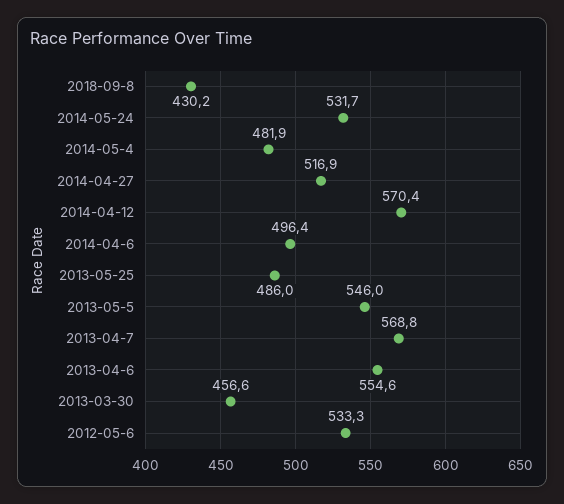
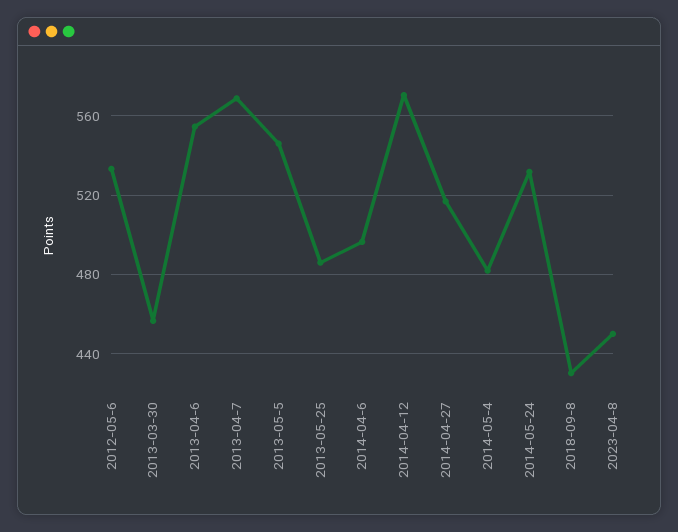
2023-04-8: none -> 450

